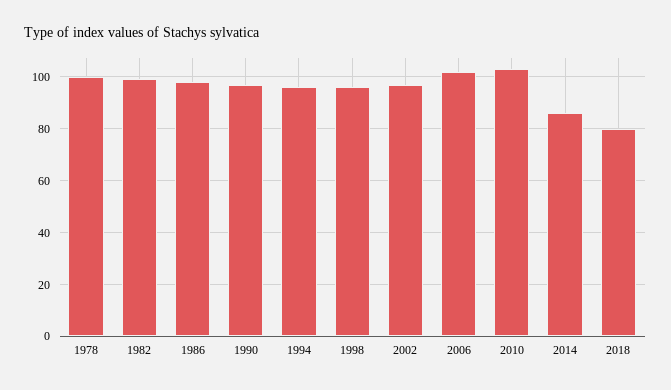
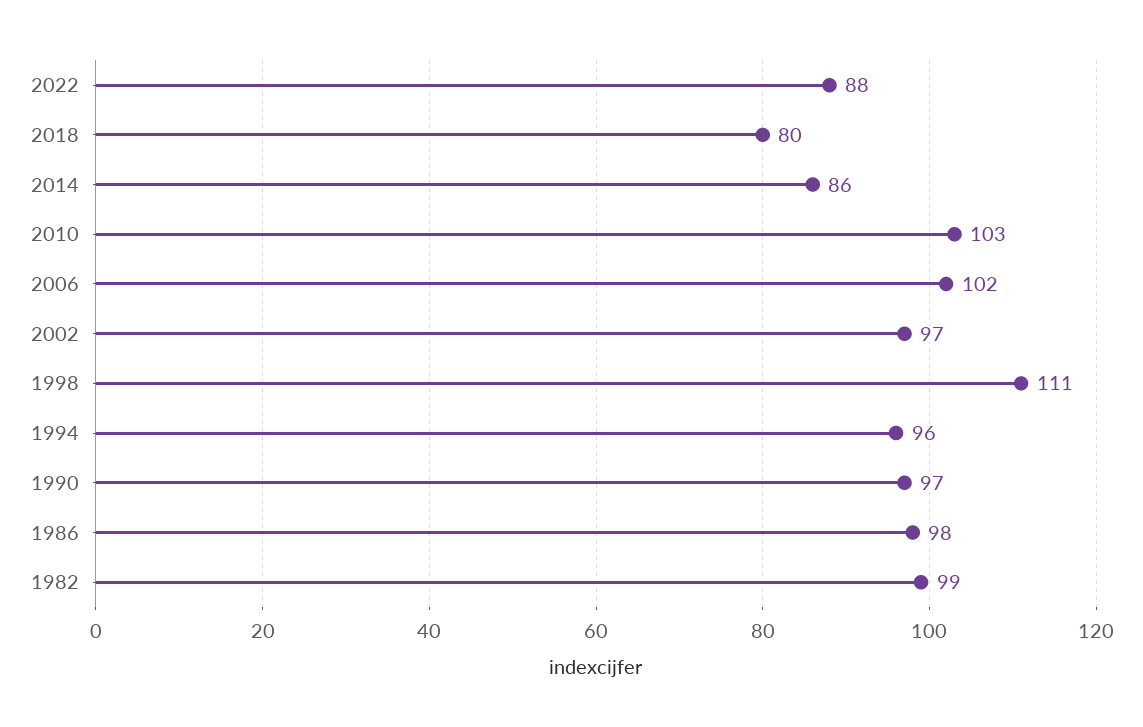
1978: 100 -> none
1998: 95 -> 111
2022: none -> 88

